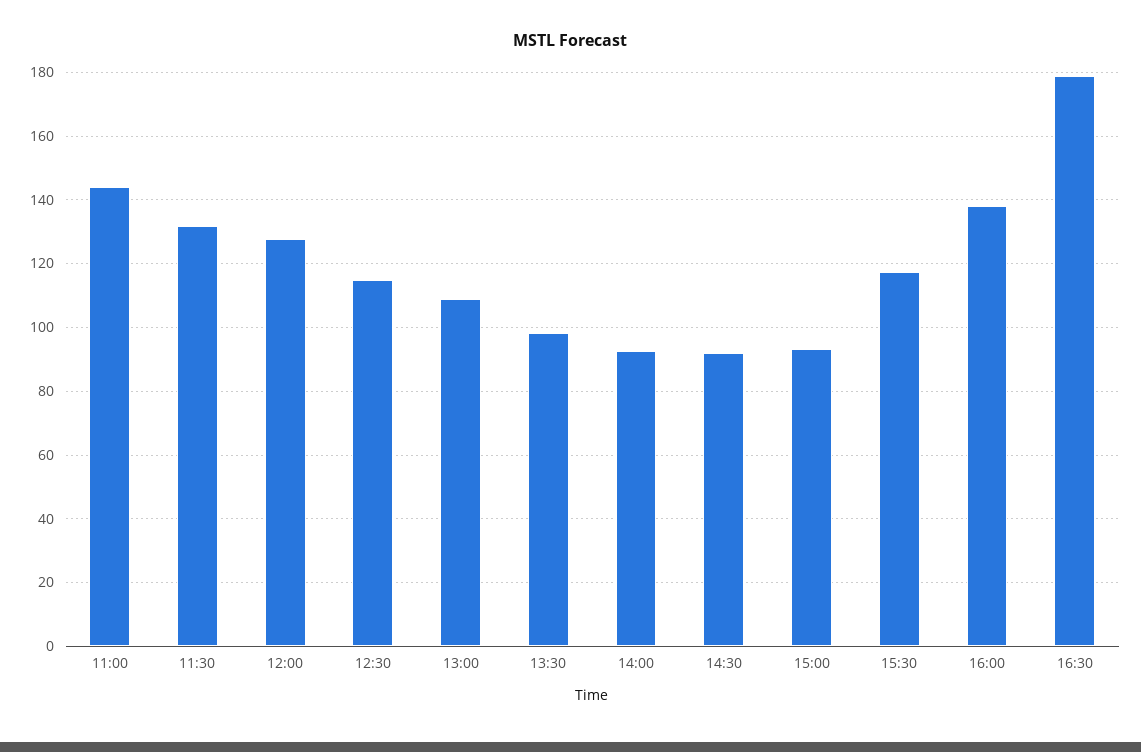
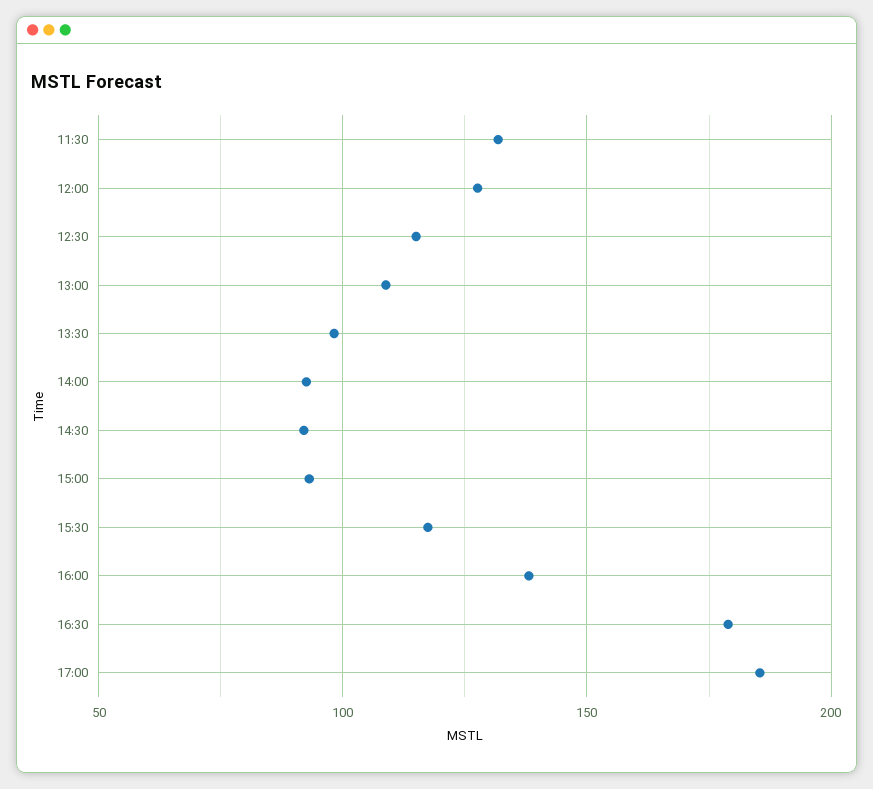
11:00: 144 -> none
17:00: none -> 185

